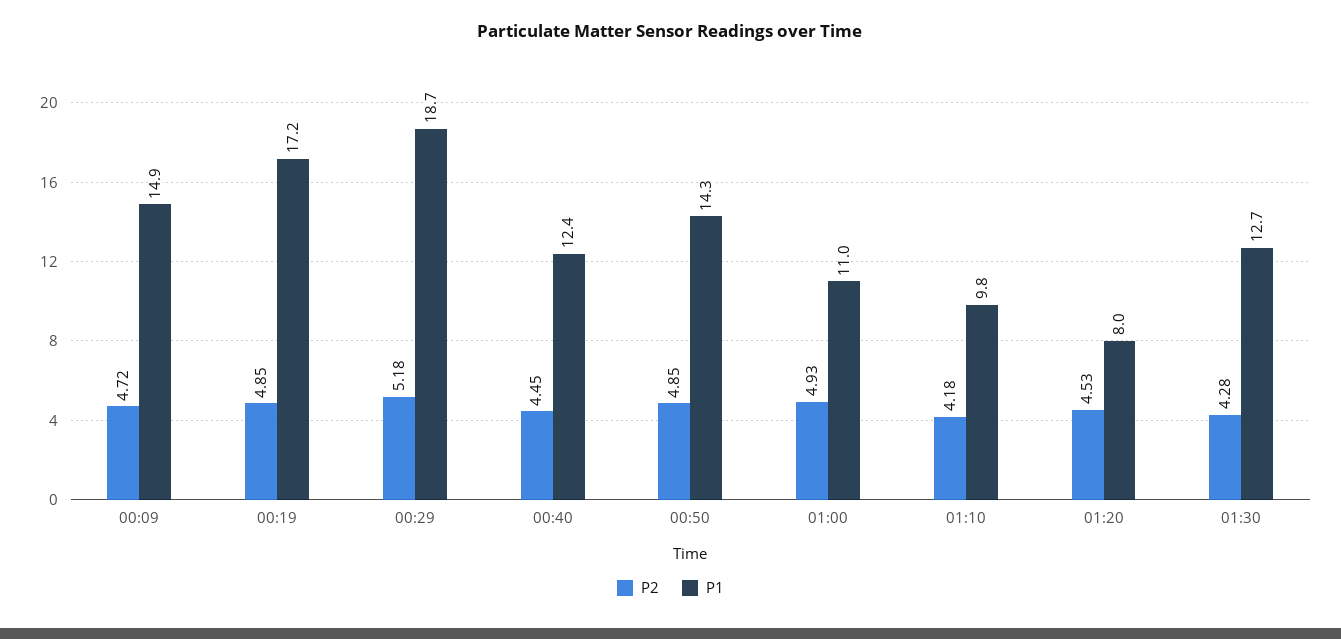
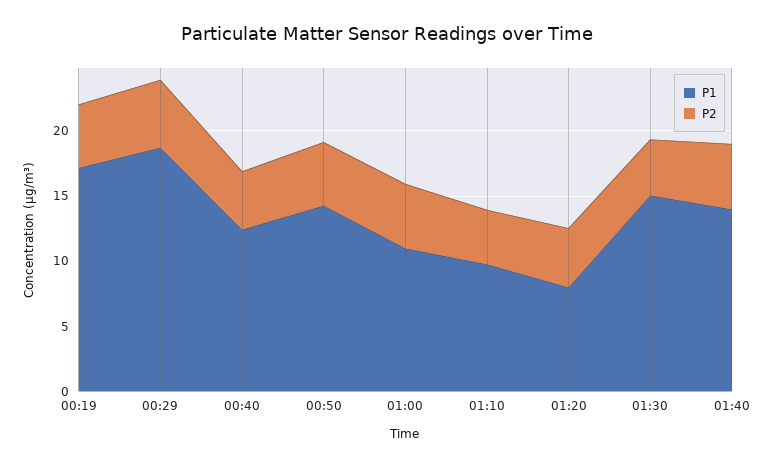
P2, 00:09: 4.72 -> none
P1, 00:09: 14.9 -> none
P1, 01:30: 12.7 -> 15
P1, 01:40: none -> 14
P2, 01:40: none -> 5

